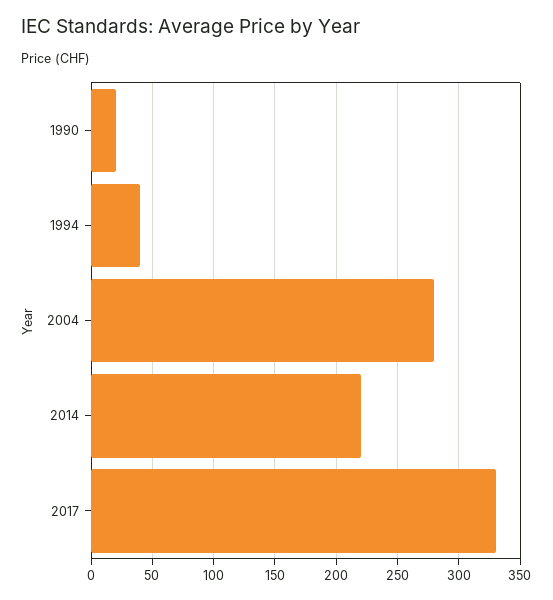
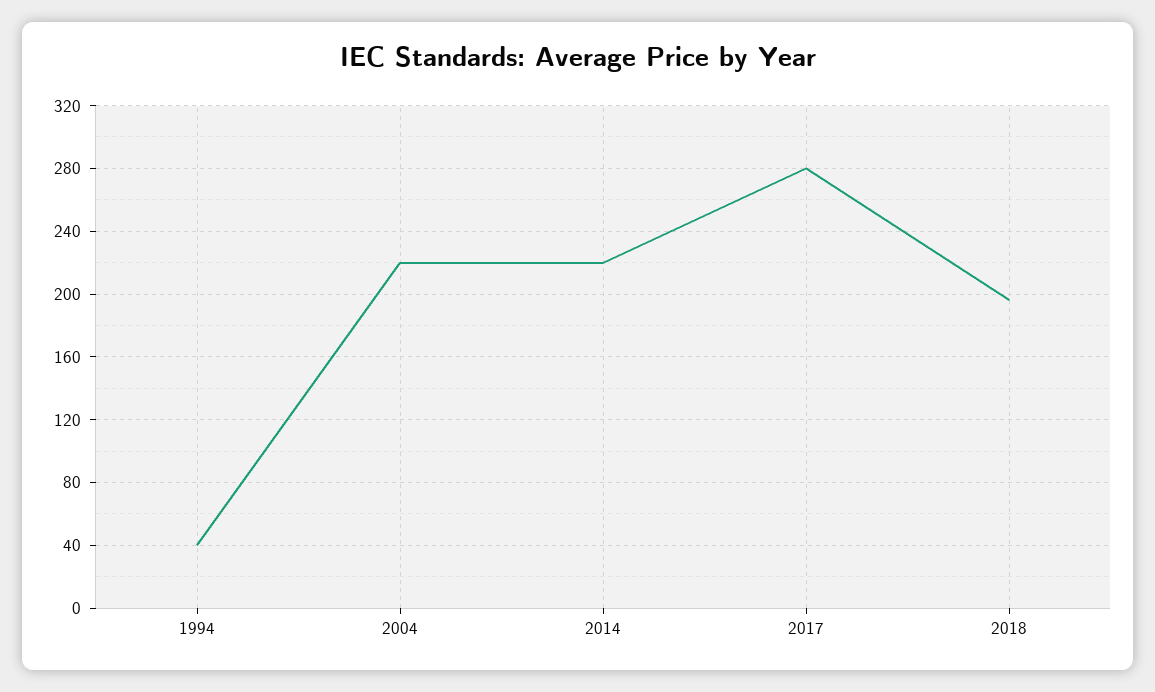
1990: 20 -> none
2004: 280 -> 220
2017: 330 -> 280
2018: none -> 195

